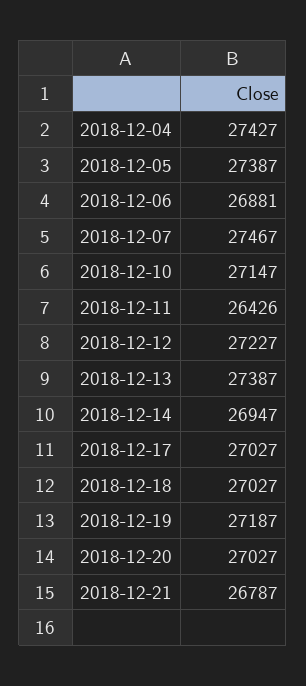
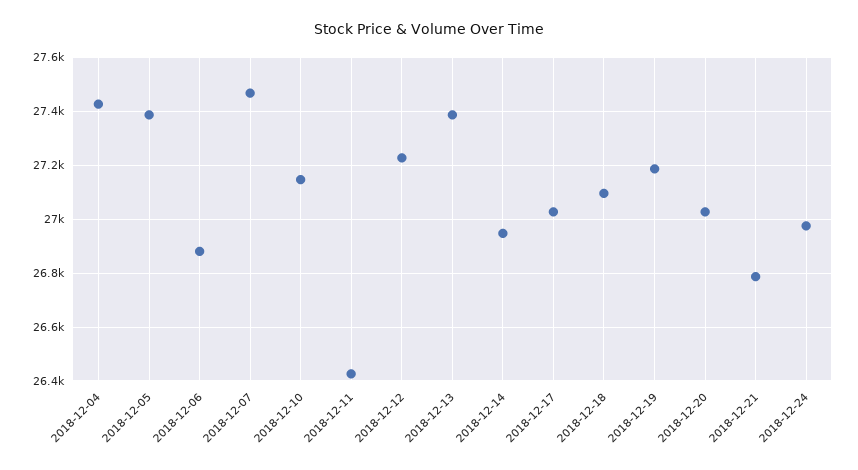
2018-12-18: 27027 -> 27100
2018-12-24: none -> 26975

